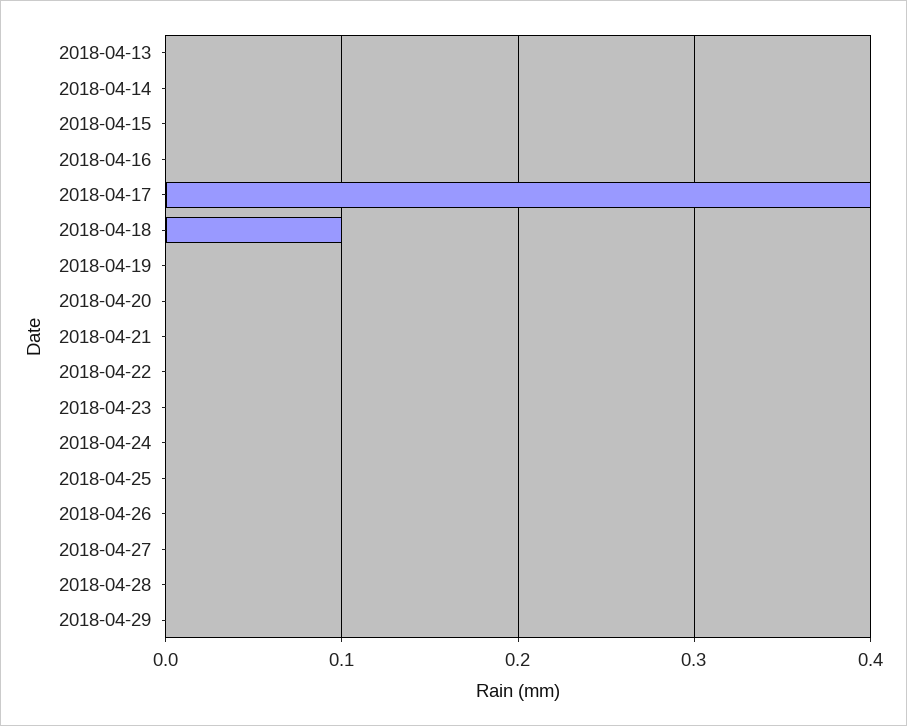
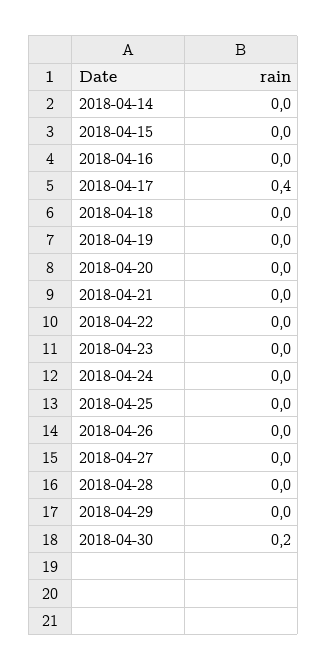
2018-04-13: 0 -> none
2018-04-18: 0.1 -> 0
2018-04-30: none -> 0.2

